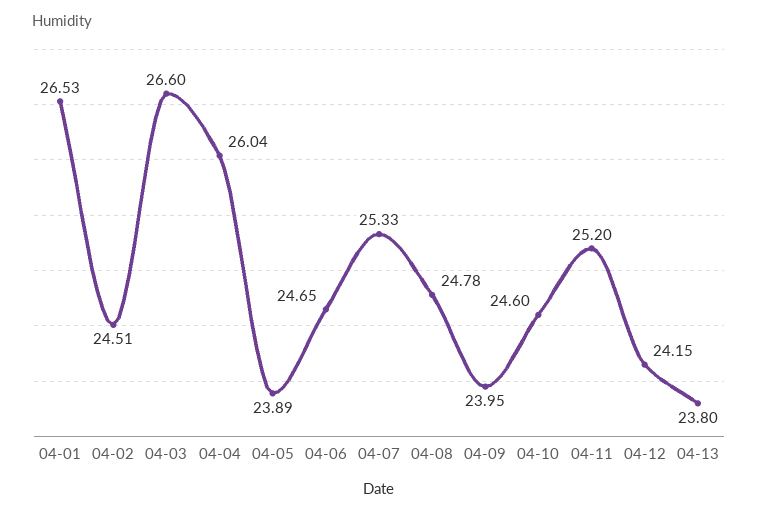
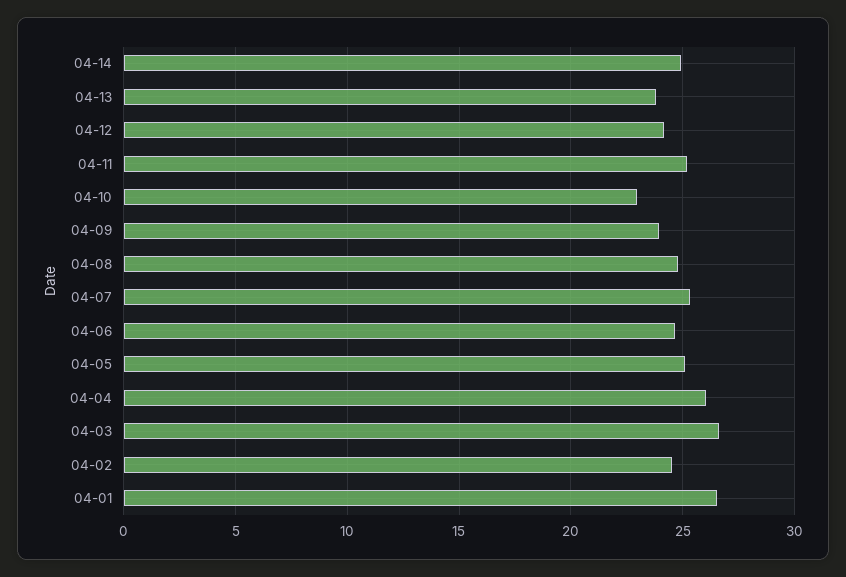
04-05: 23.89 -> 25
04-10: 24.6 -> 23
04-14: none -> 25

